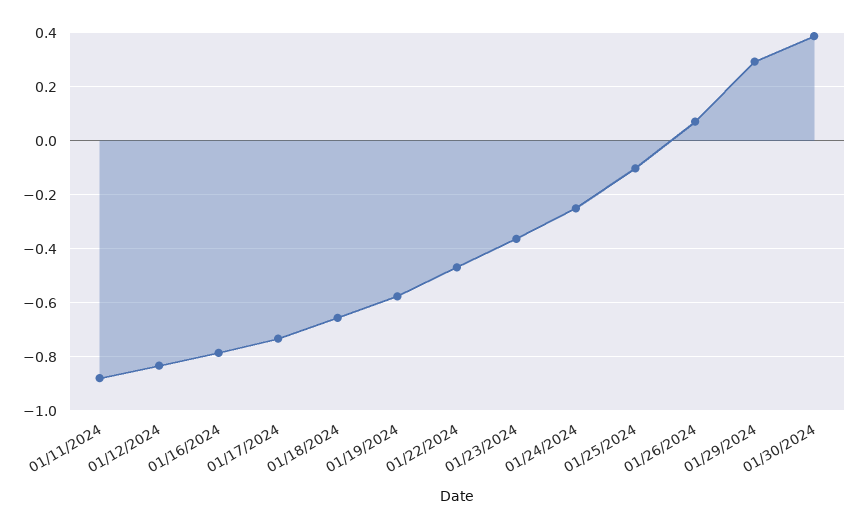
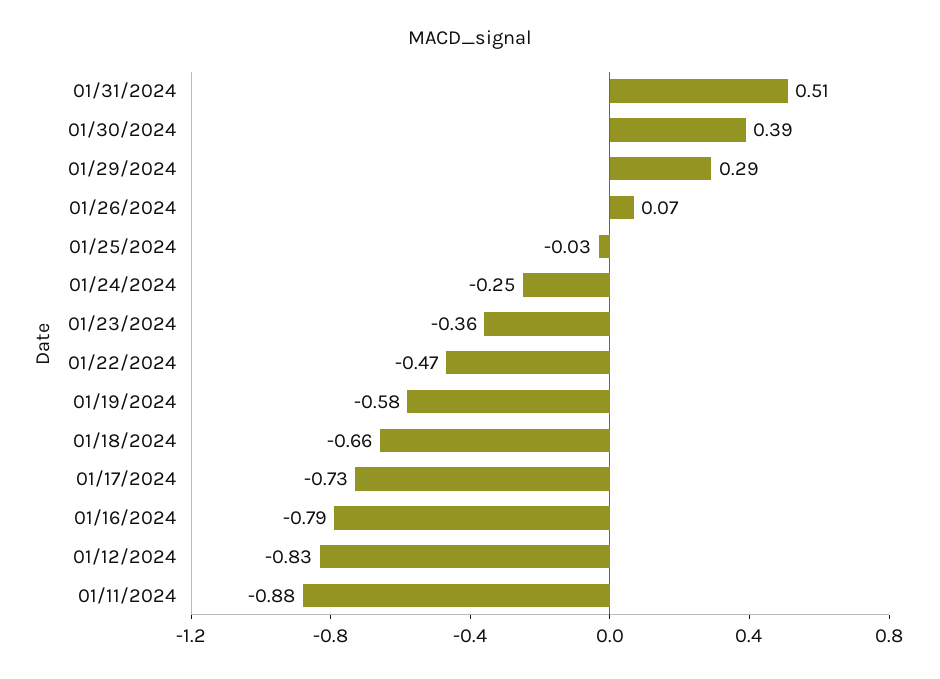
01/25/2024: -0.1 -> -0.03
01/31/2024: none -> 0.51

